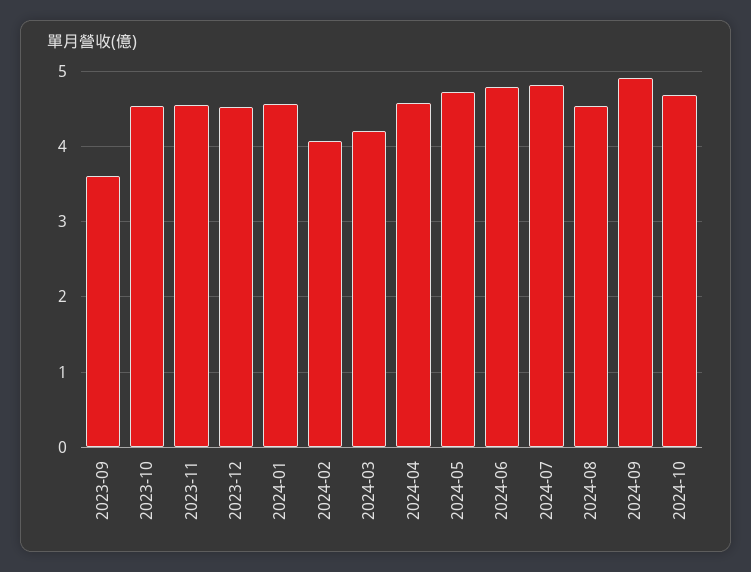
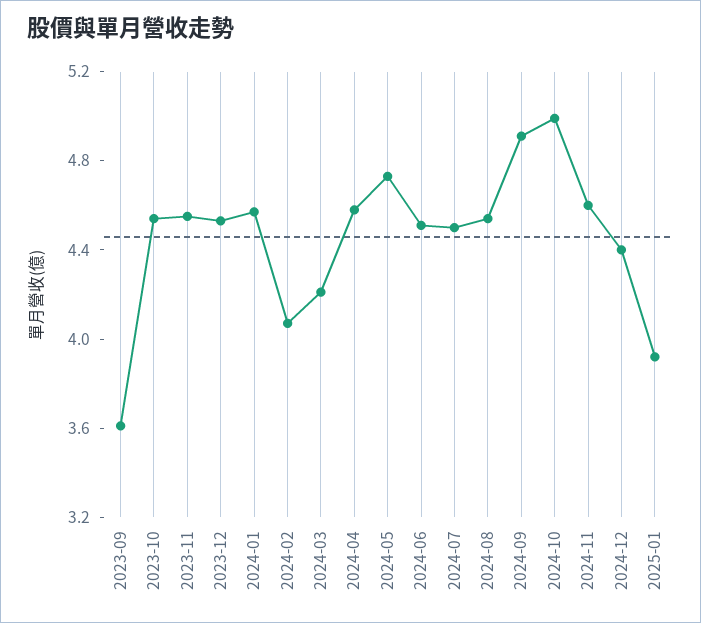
2024-06: 4.8 -> 4.5
2024-07: 4.8 -> 4.5
2024-10: 4.7 -> 5
2024-11: none -> 4.6
2024-12: none -> 4.4
2025-01: none -> 3.9

